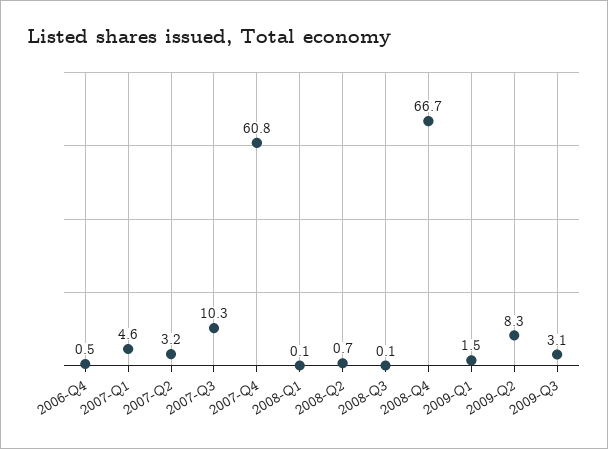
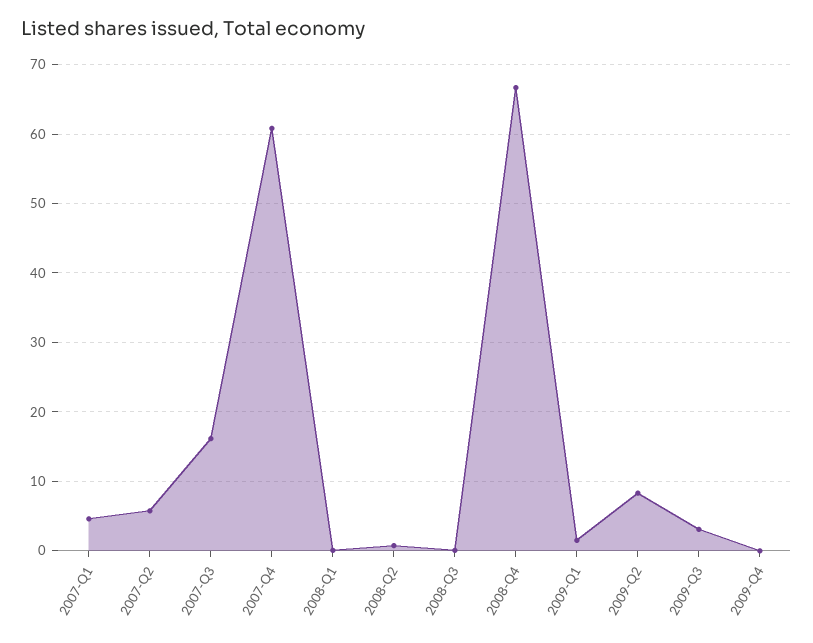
2006-Q4: 0.5 -> none
2007-Q2: 3.2 -> 6
2007-Q3: 10.3 -> 16
2009-Q4: none -> 0

